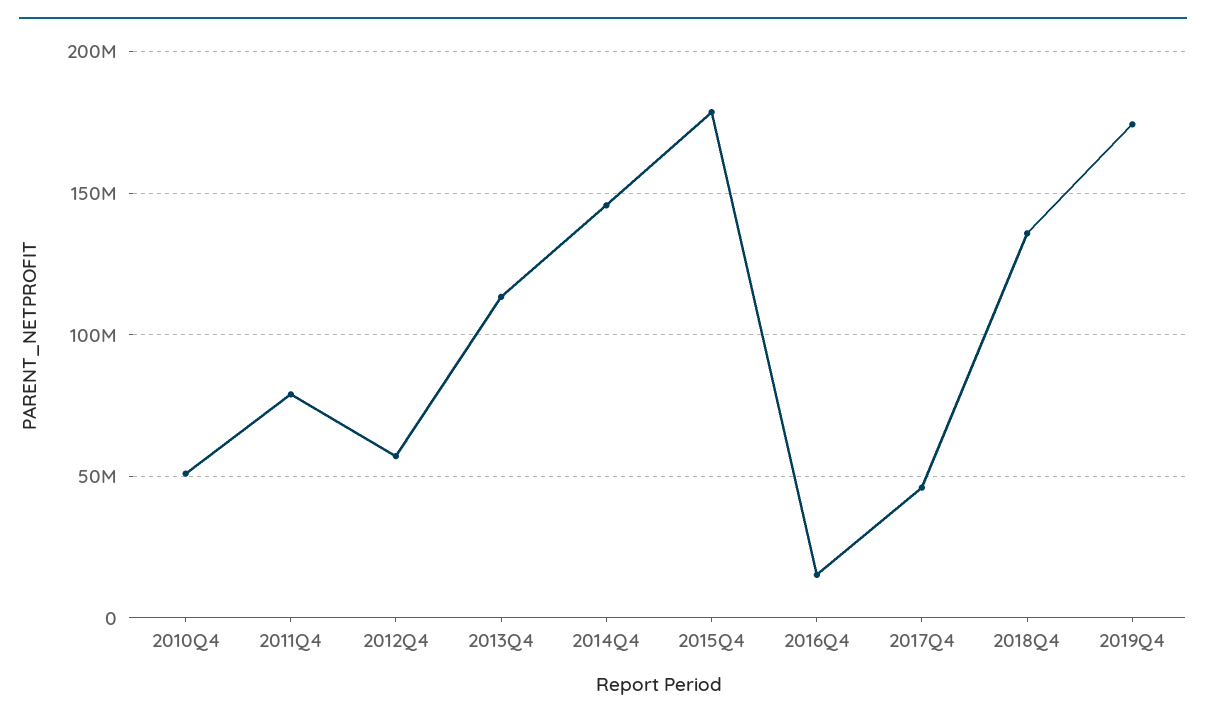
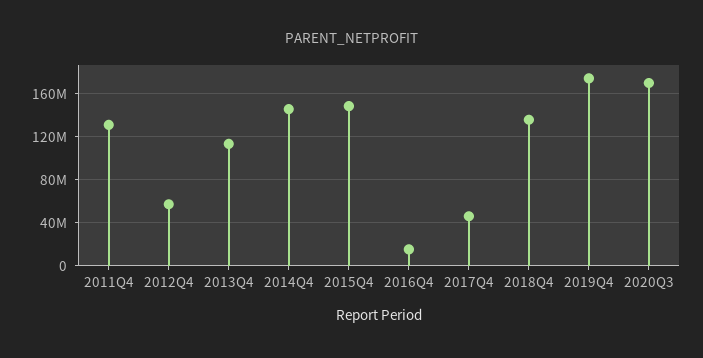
2010Q4: 50000000 -> none
2011Q4: 80000000 -> 130000000
2015Q4: 180000000 -> 150000000
2020Q3: none -> 170000000

